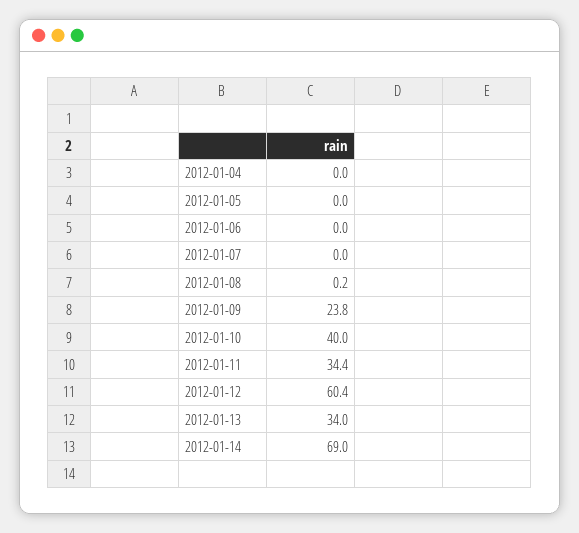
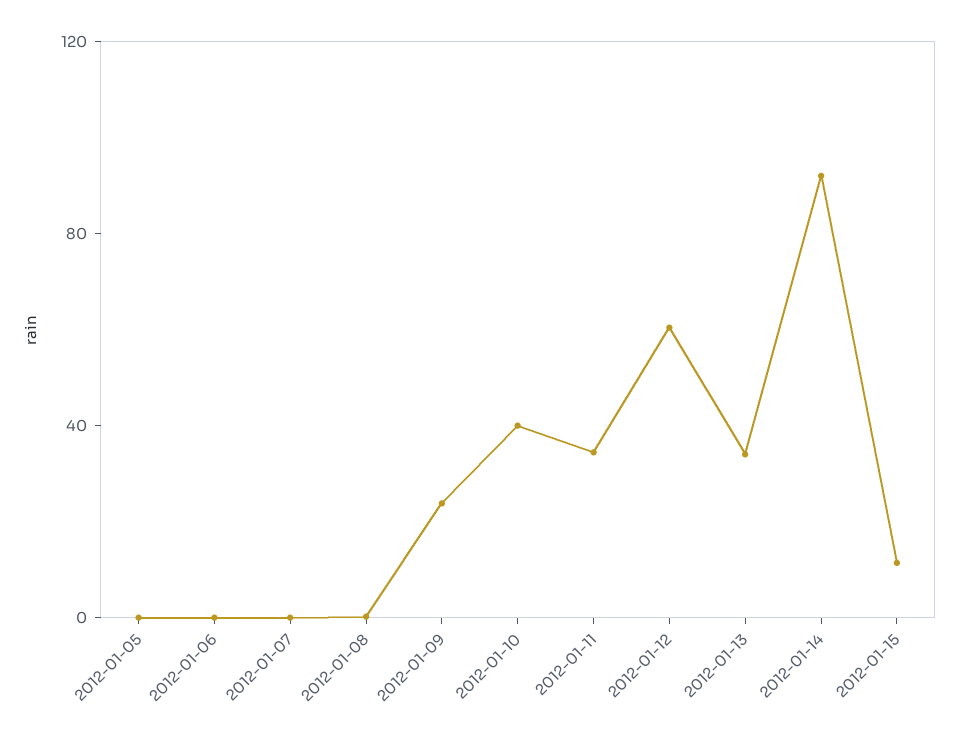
2012-01-04: 0 -> none
2012-01-14: 69 -> 90
2012-01-15: none -> 10

